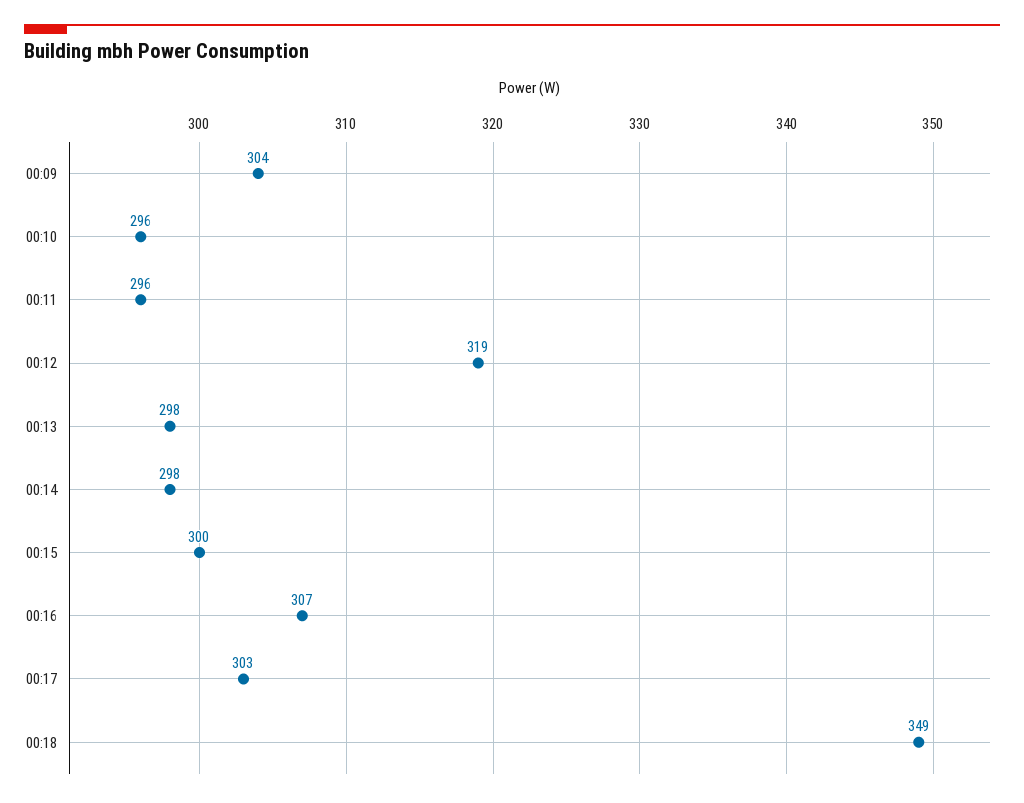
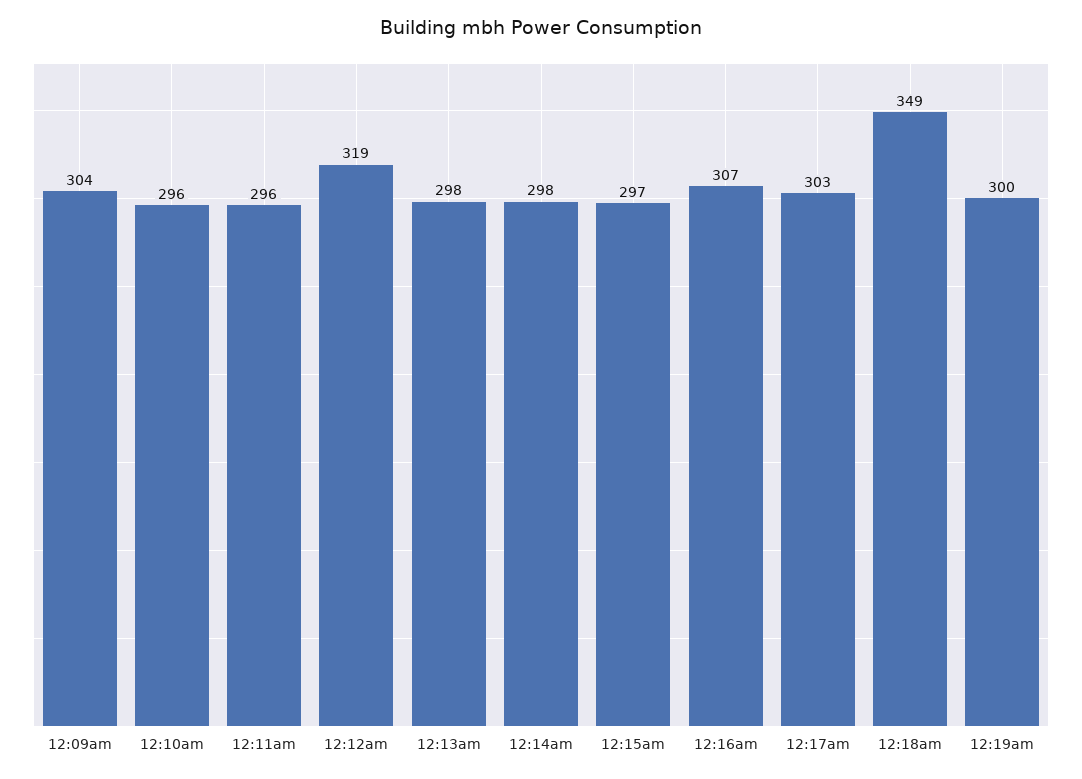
00:15: 300 -> 297
12:19am: none -> 300

